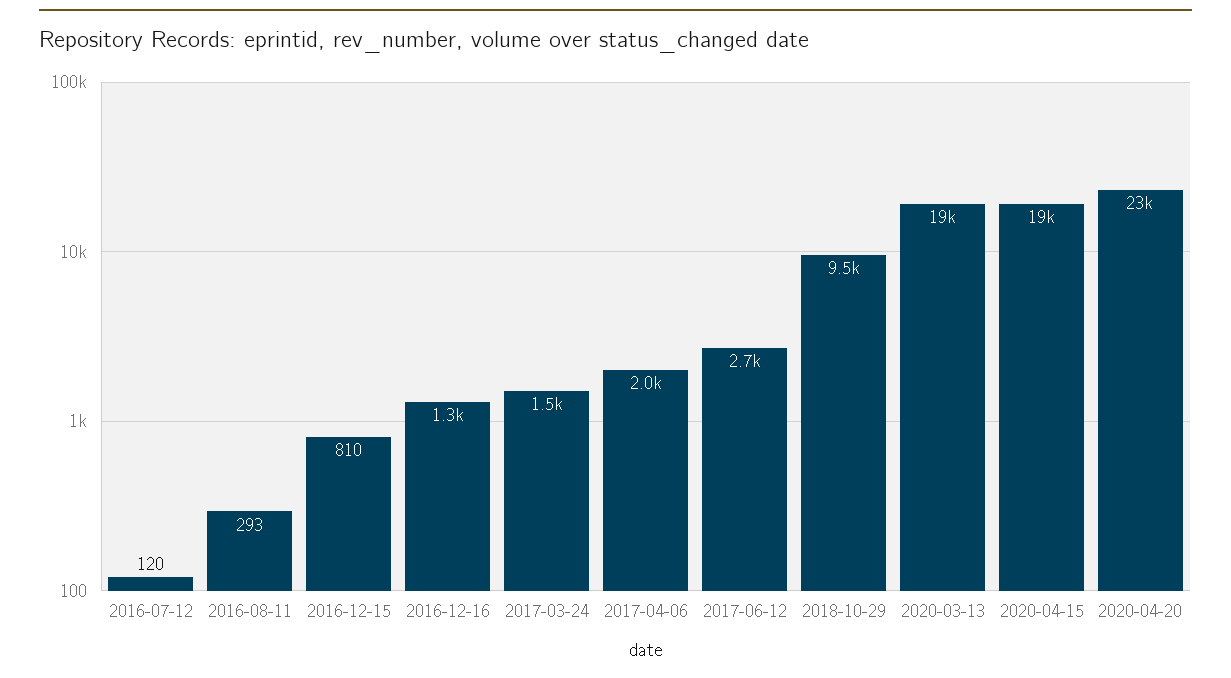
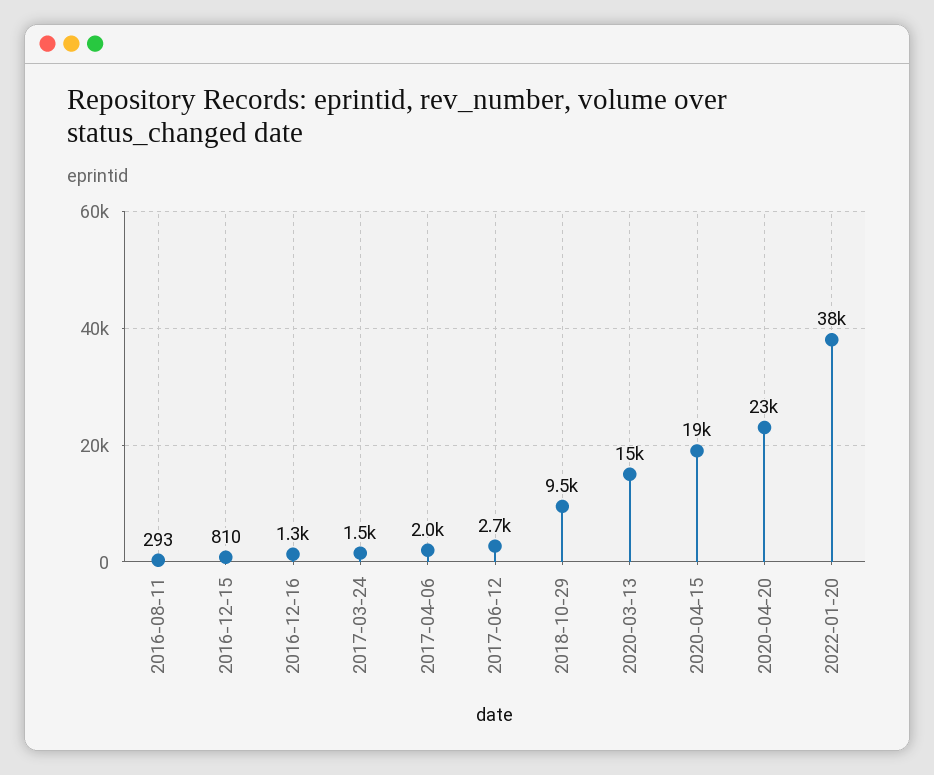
2016-07-12: 120 -> none
2020-03-13: 19000 -> 15000
2022-01-20: none -> 38000

